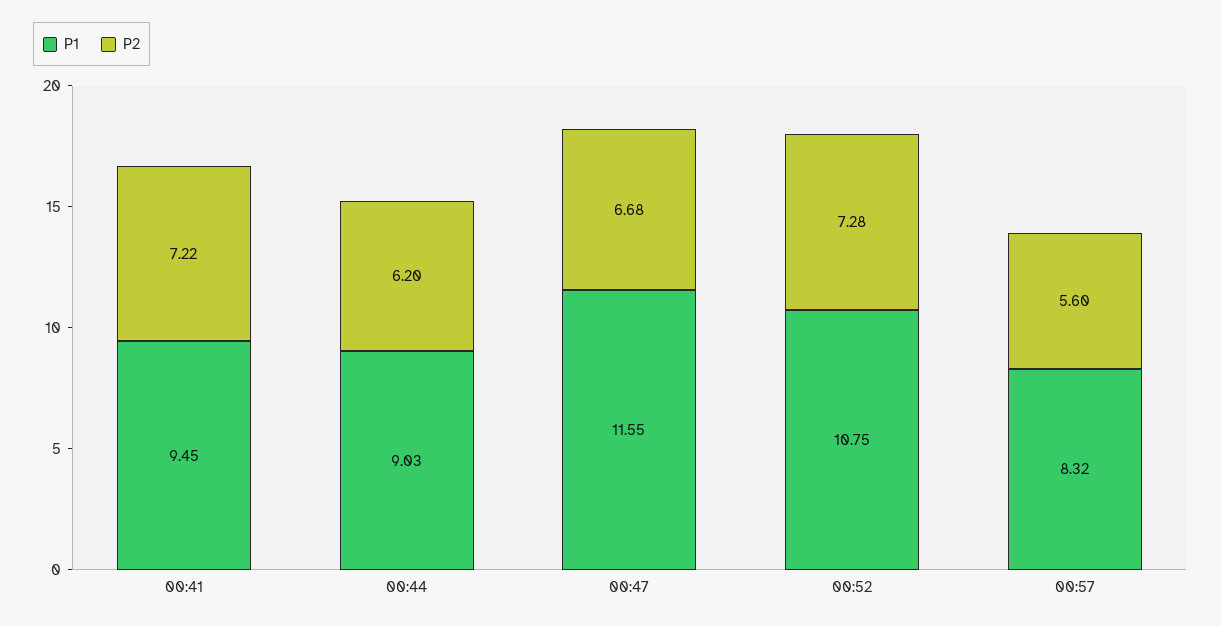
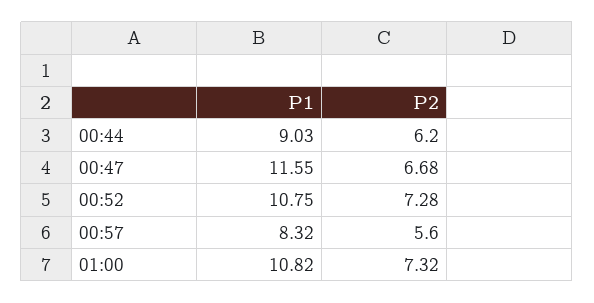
P1, 00:41: 9.45 -> none
P2, 00:41: 7.22 -> none
P1, 01:00: none -> 10.82
P2, 01:00: none -> 7.32

